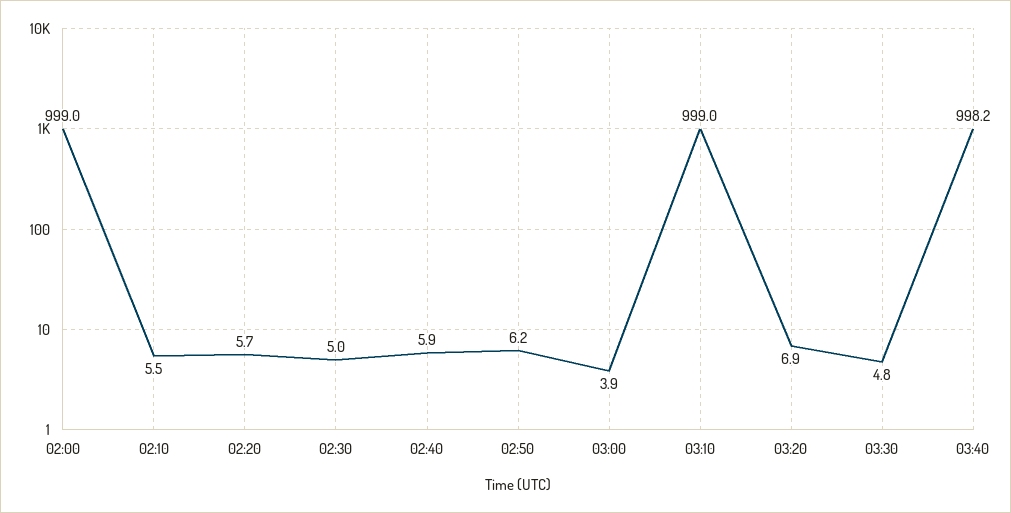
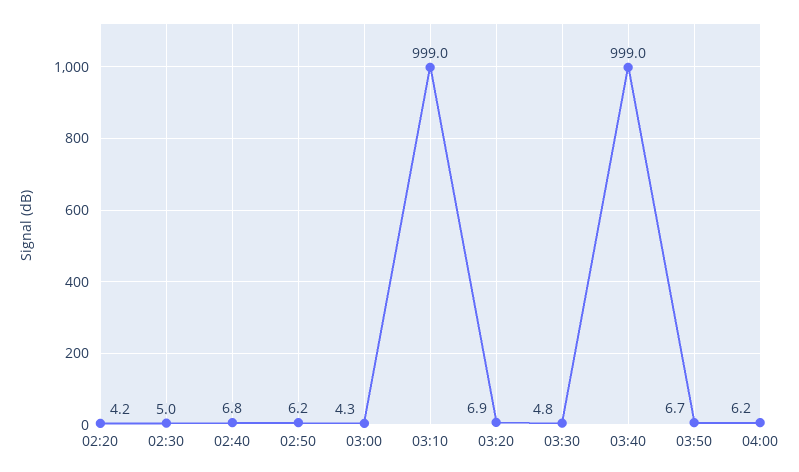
02:00: 999 -> none
02:10: 5.5 -> none
02:20: 5.7 -> 4.2
02:40: 5.9 -> 6.8
03:00: 3.9 -> 4.3
03:40: 998.2 -> 999
03:50: none -> 6.7
04:00: none -> 6.2

